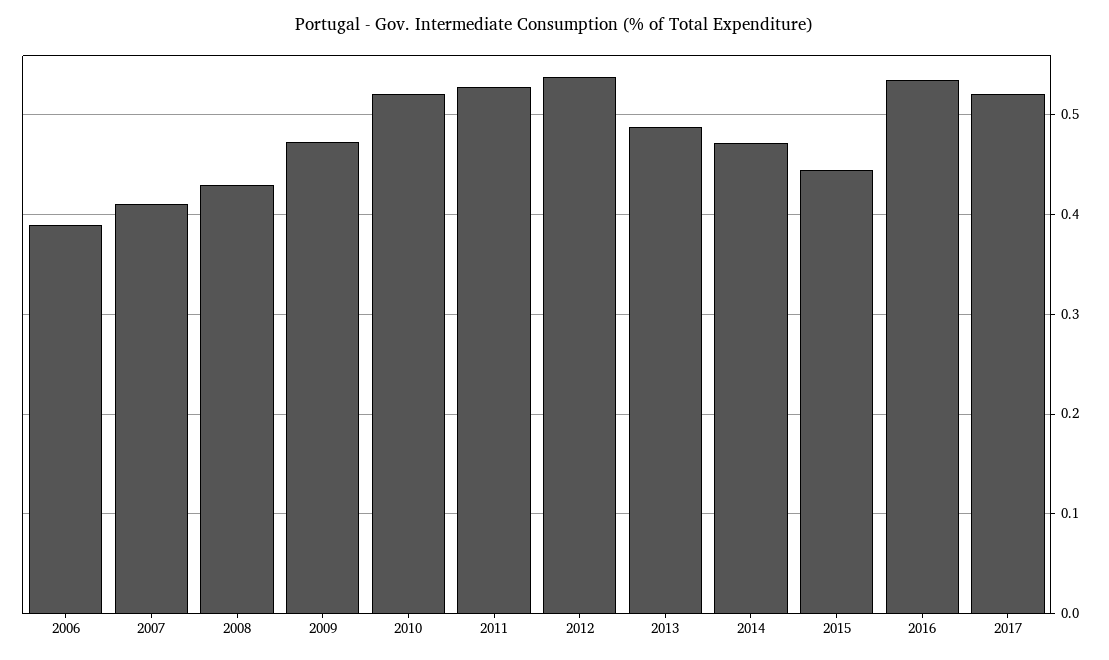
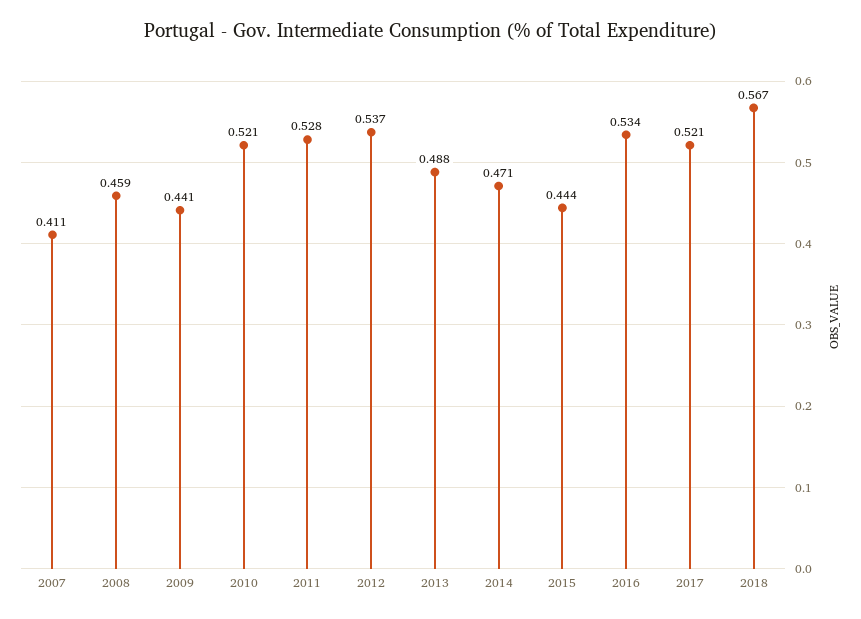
2006: 0.39 -> none
2008: 0.43 -> 0.459
2009: 0.47 -> 0.441
2018: none -> 0.567

